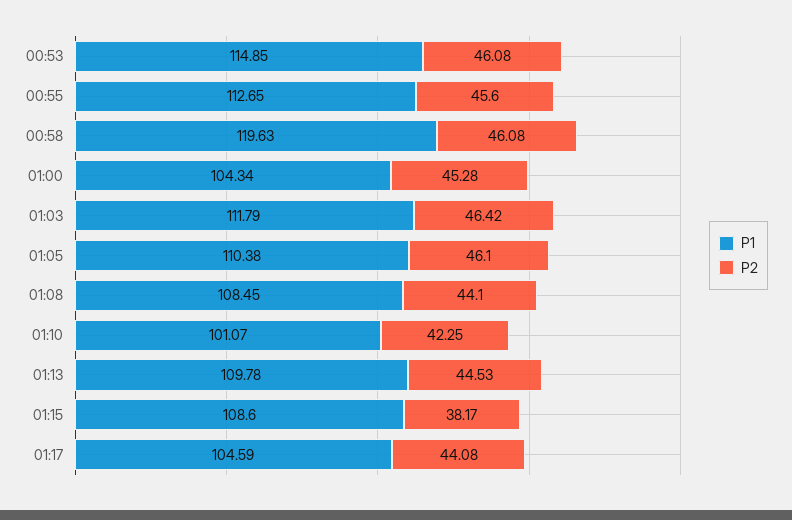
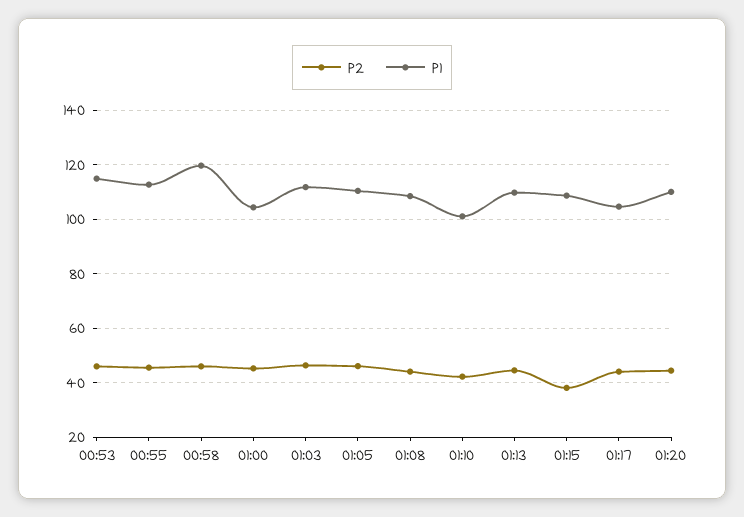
P2, 01:20: none -> 45
P1, 01:20: none -> 110

